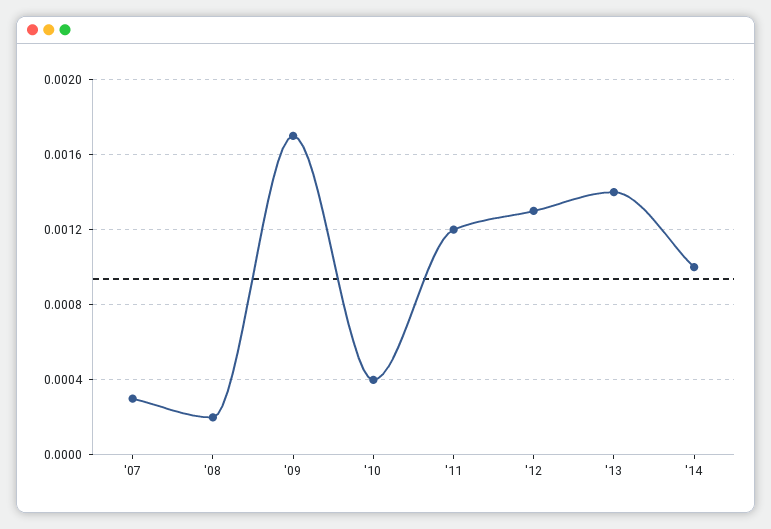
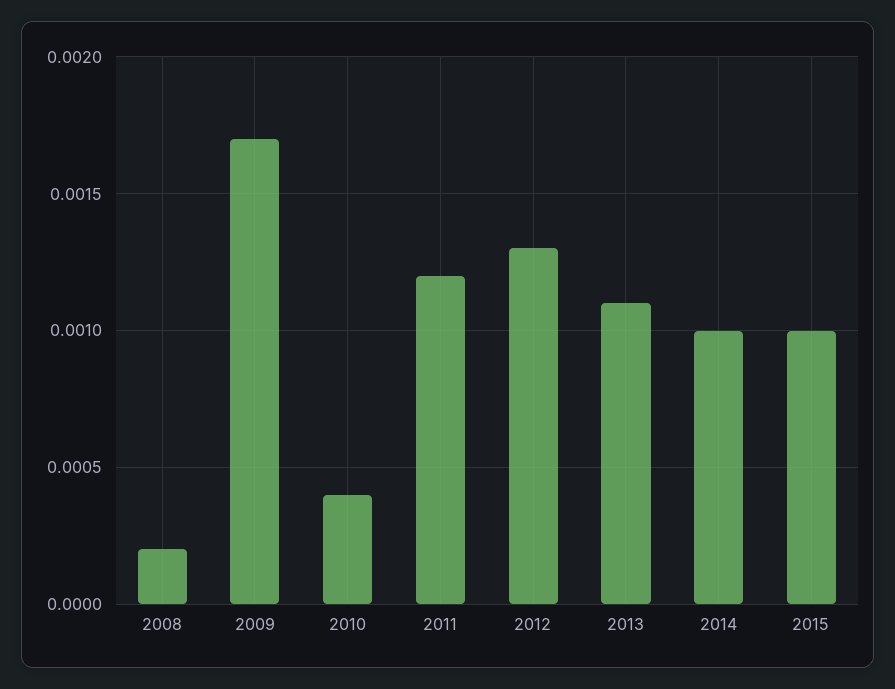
'07: 0.0003 -> none
'13: 0.0014 -> 0.0011
2015: none -> 0.001

